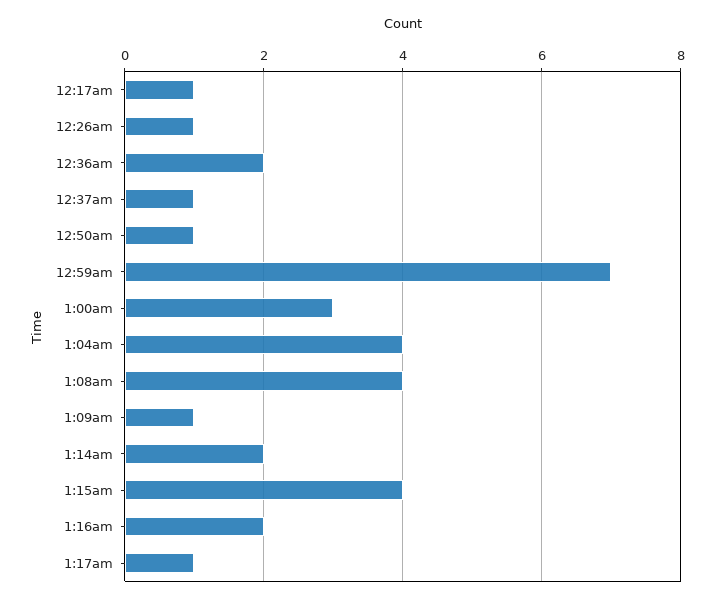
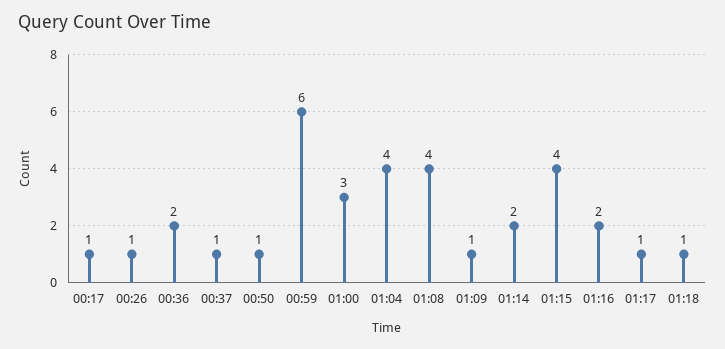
12:59am: 7 -> 6
01:18: none -> 1

